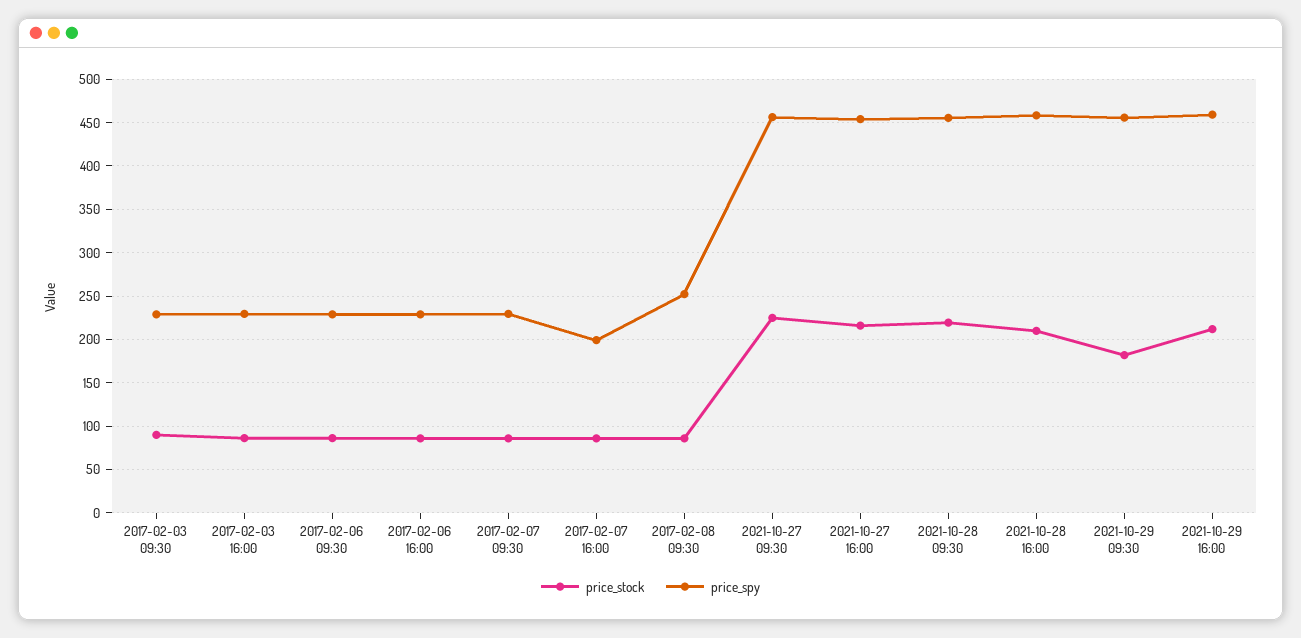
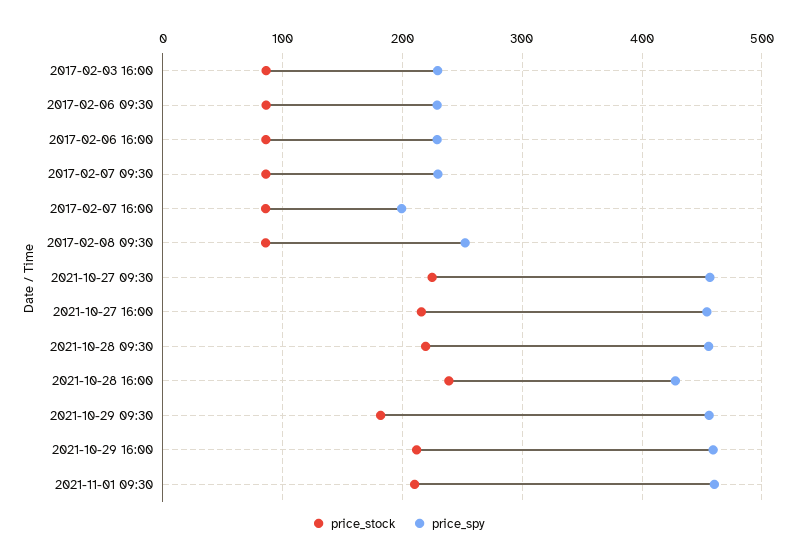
price_stock, 2017-02-03 09:30: 90 -> none
price_spy, 2017-02-03 09:30: 230 -> none
price_stock, 2021-10-28 16:00: 210 -> 240
price_spy, 2021-10-28 16:00: 460 -> 430
price_stock, 2021-11-01 09:30: none -> 210
price_spy, 2021-11-01 09:30: none -> 460

